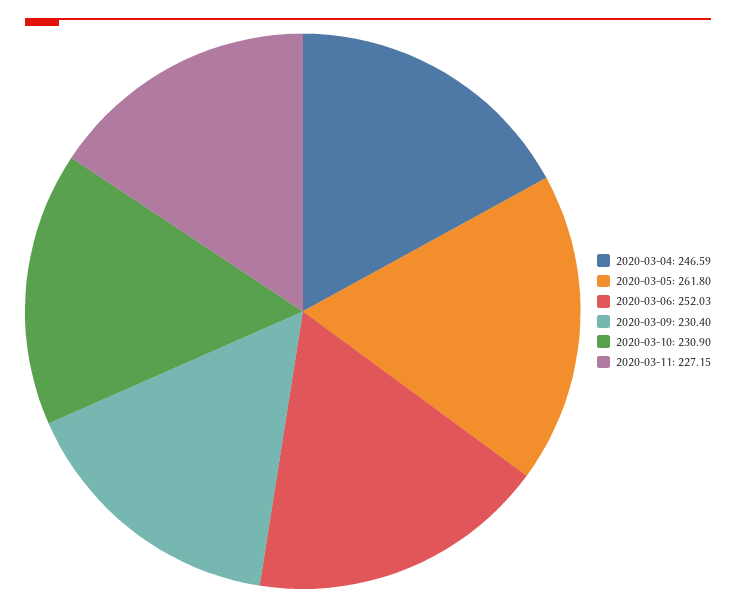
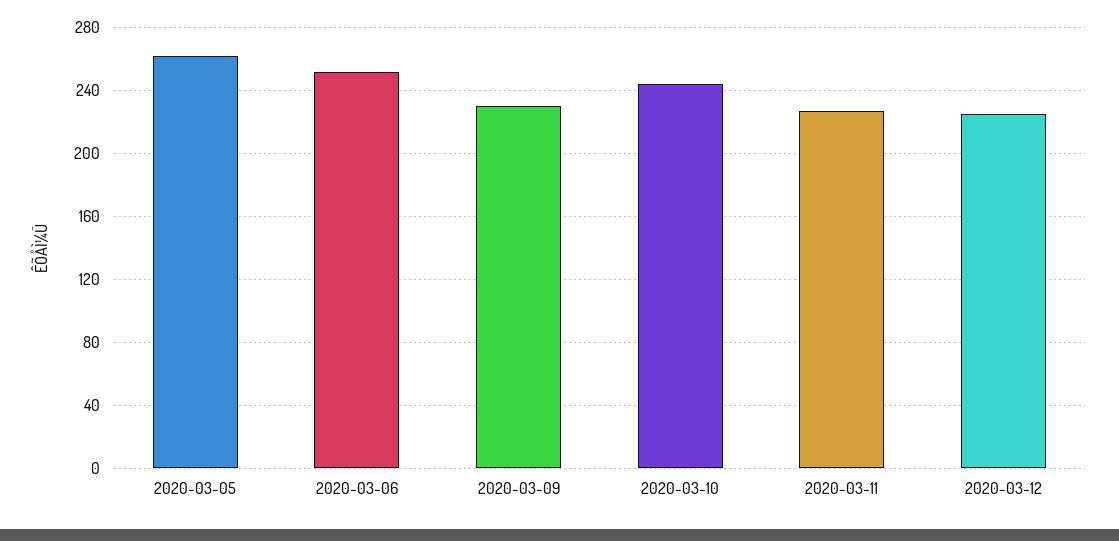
2020-03-04: 246.59 -> none
2020-03-10: 230.9 -> 245
2020-03-12: none -> 225

